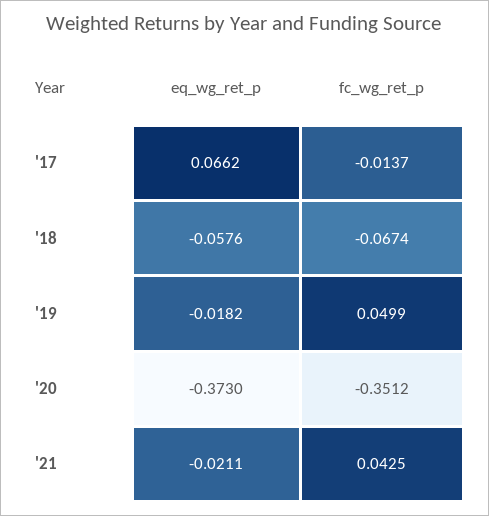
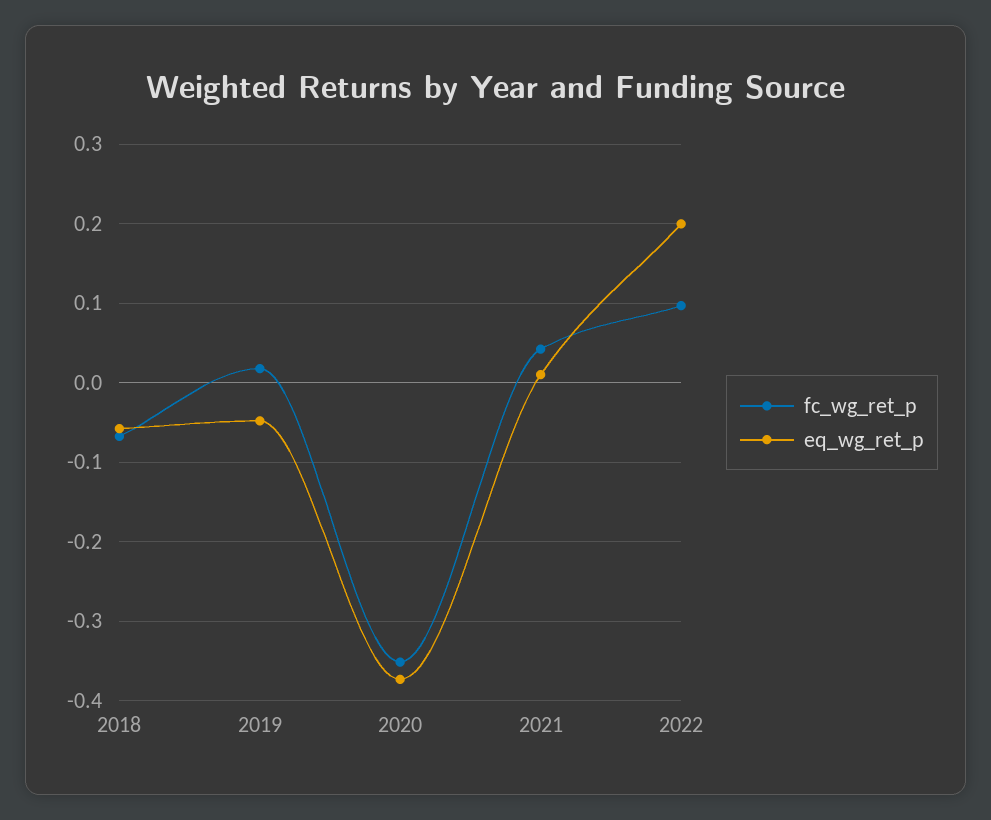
eq_wg_ret_p, '17: 0.0662 -> none
fc_wg_ret_p, '17: -0.0137 -> none
eq_wg_ret_p, '19: -0.0182 -> -0.05
fc_wg_ret_p, '19: 0.0499 -> 0.02
eq_wg_ret_p, '21: -0.0211 -> 0.01
fc_wg_ret_p, 2022: none -> 0.1
eq_wg_ret_p, 2022: none -> 0.2

